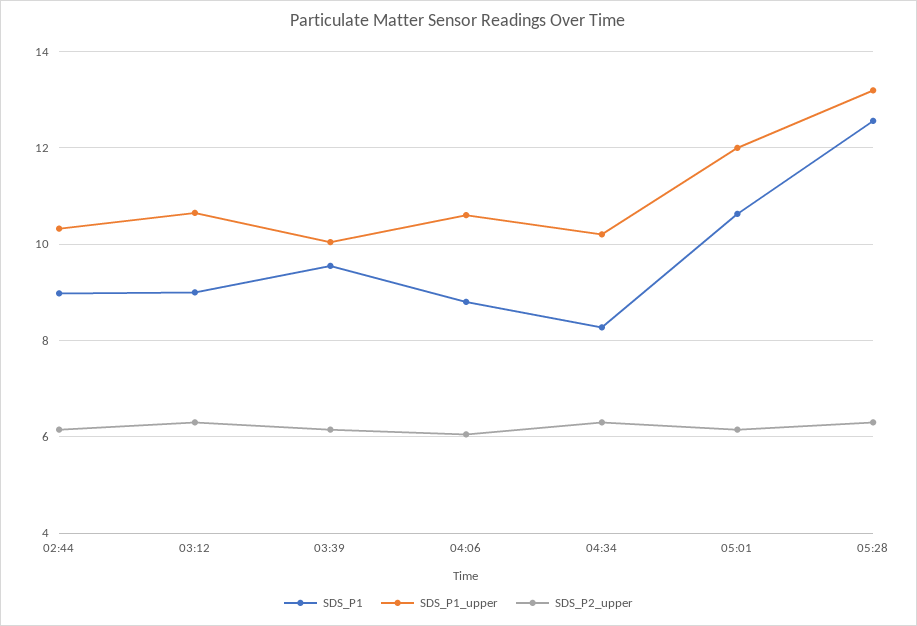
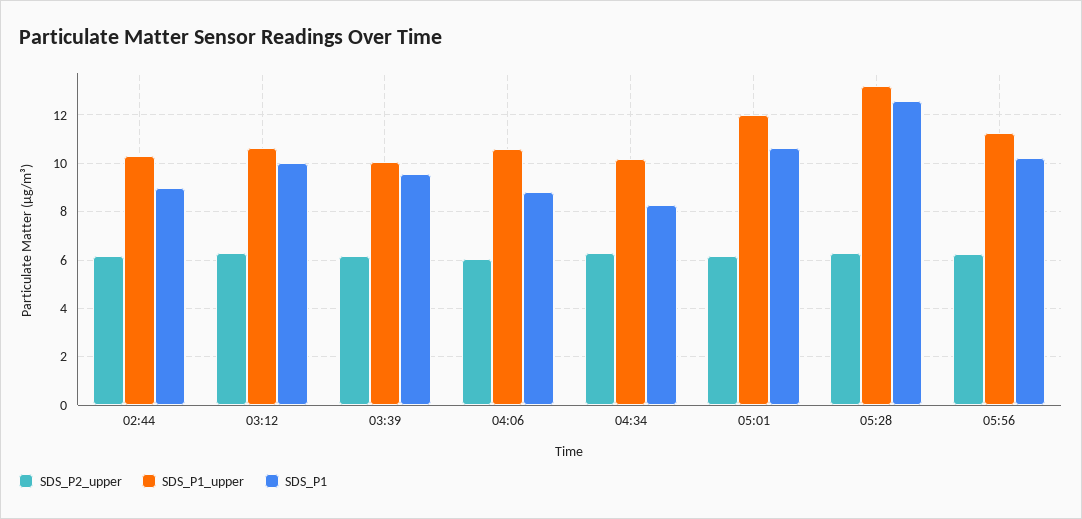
SDS_P1, 03:12: 9 -> 10
SDS_P2_upper, 05:56: none -> 6.25
SDS_P1_upper, 05:56: none -> 11.25
SDS_P1, 05:56: none -> 10.25

